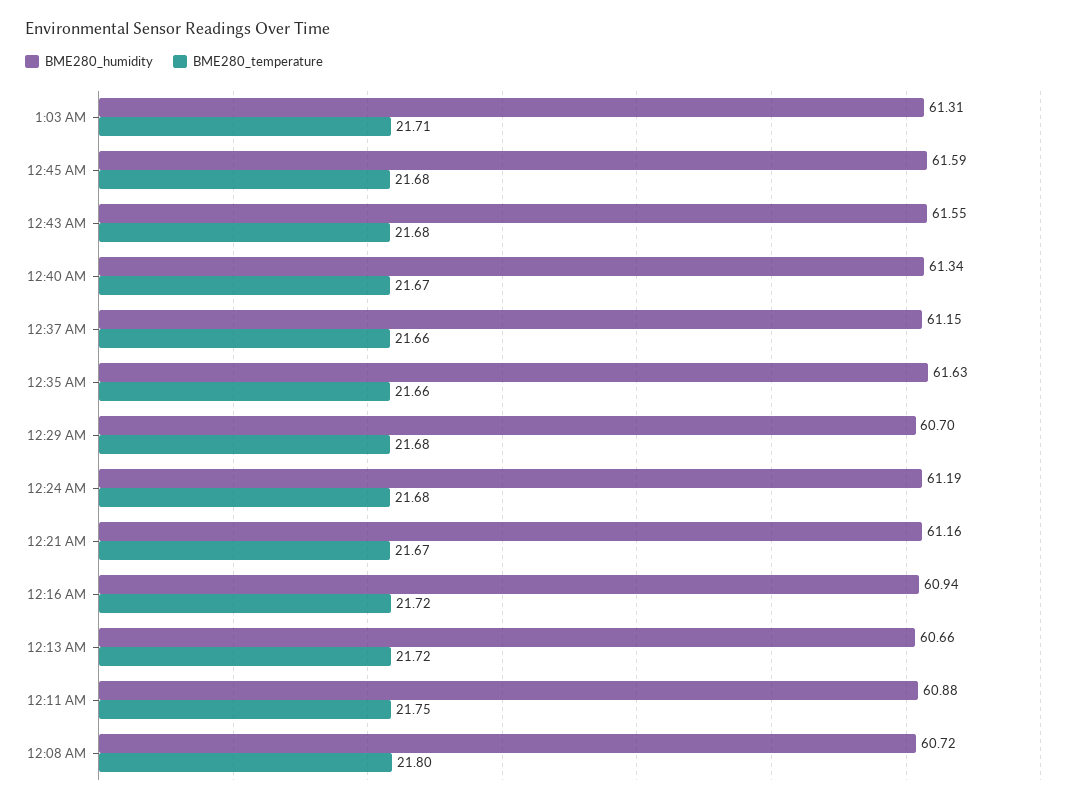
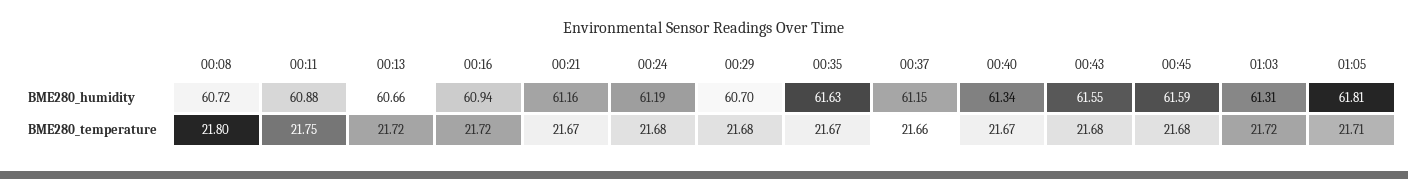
BME280_temperature, 1:03 AM: 21.71 -> 21.72
BME280_temperature, 12:35 AM: 21.66 -> 21.67
BME280_humidity, 01:05: none -> 61.81
BME280_temperature, 01:05: none -> 21.71

